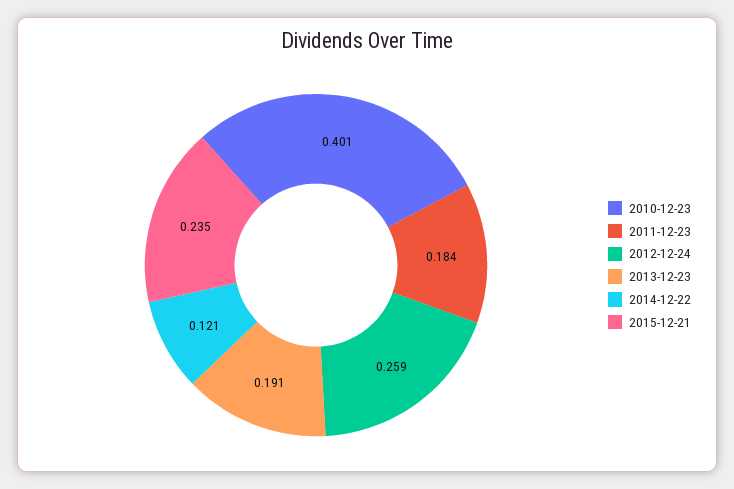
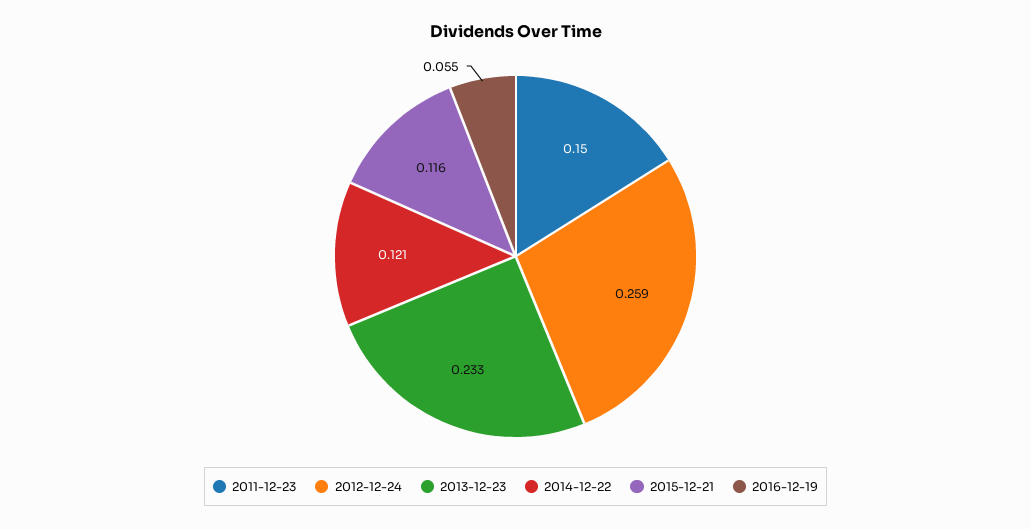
2010-12-23: 0.401 -> none
2011-12-23: 0.184 -> 0.15
2013-12-23: 0.191 -> 0.233
2015-12-21: 0.235 -> 0.116
2016-12-19: none -> 0.055

